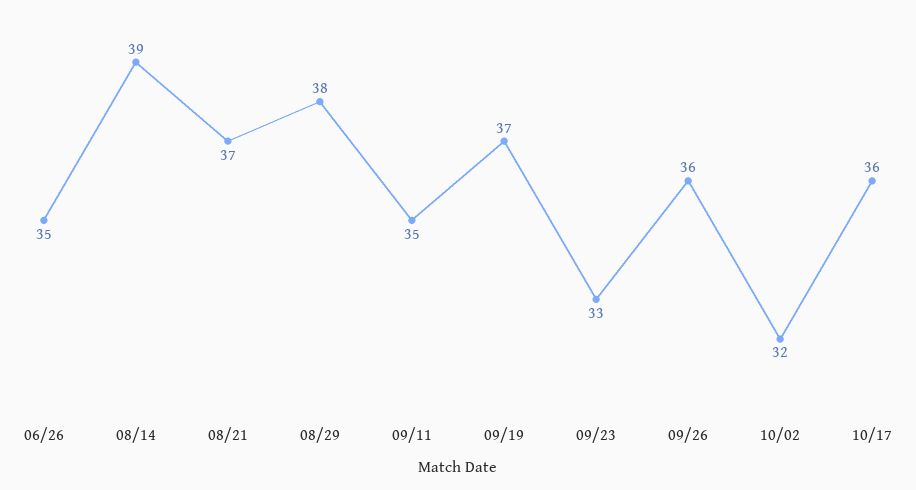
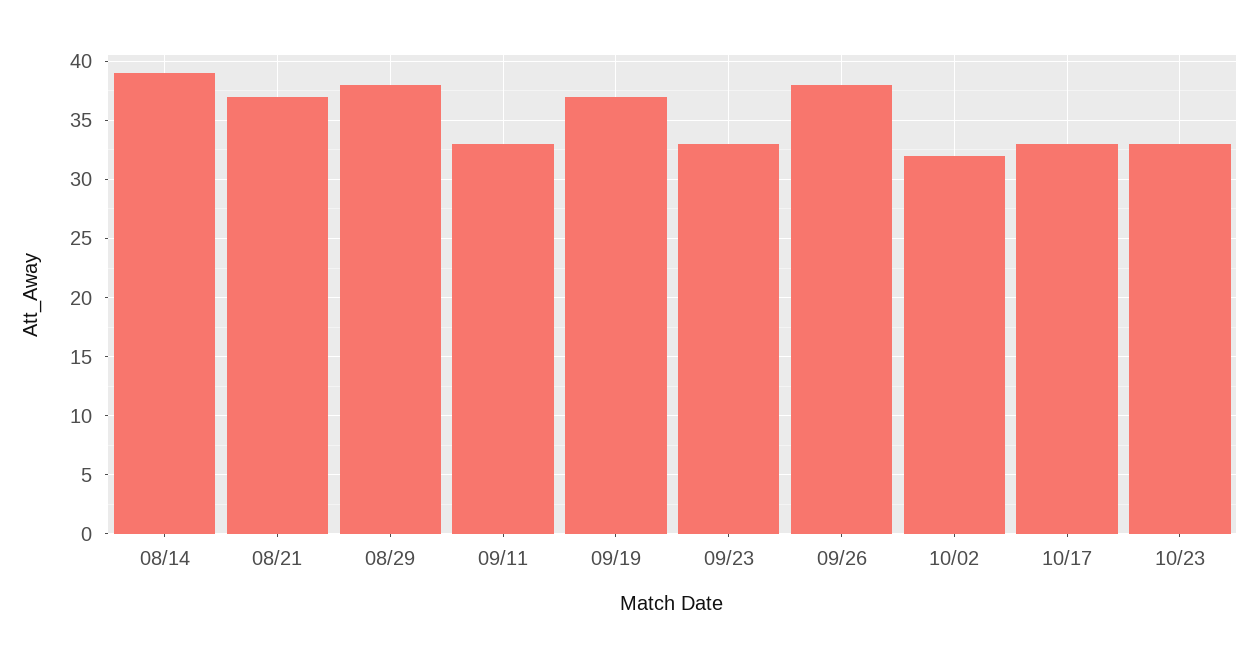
06/26: 35 -> none
09/11: 35 -> 33
09/26: 36 -> 38
10/17: 36 -> 33
10/23: none -> 33

